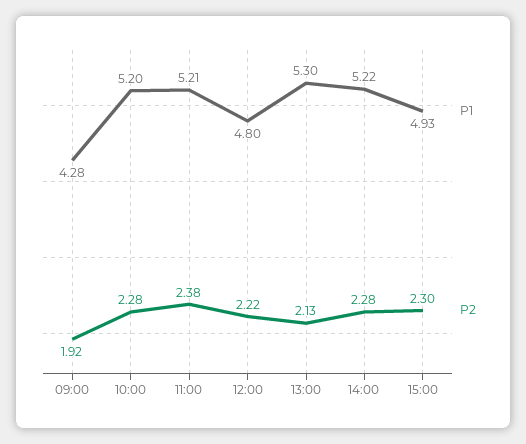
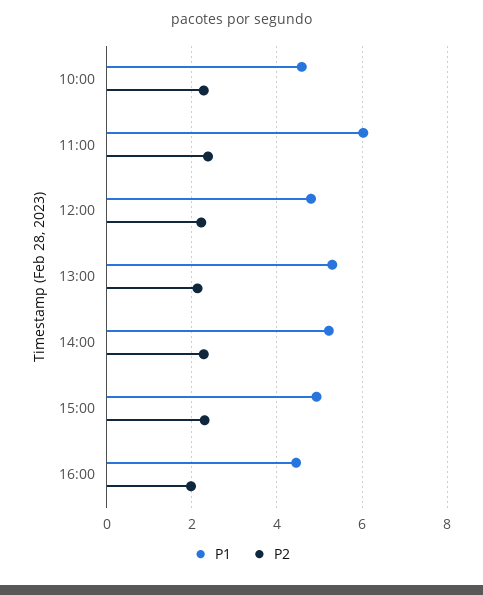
P1, 09:00: 4.28 -> none
P2, 09:00: 1.92 -> none
P1, 10:00: 5.2 -> 4.6
P1, 11:00: 5.21 -> 6
P1, 16:00: none -> 4.4
P2, 16:00: none -> 2

